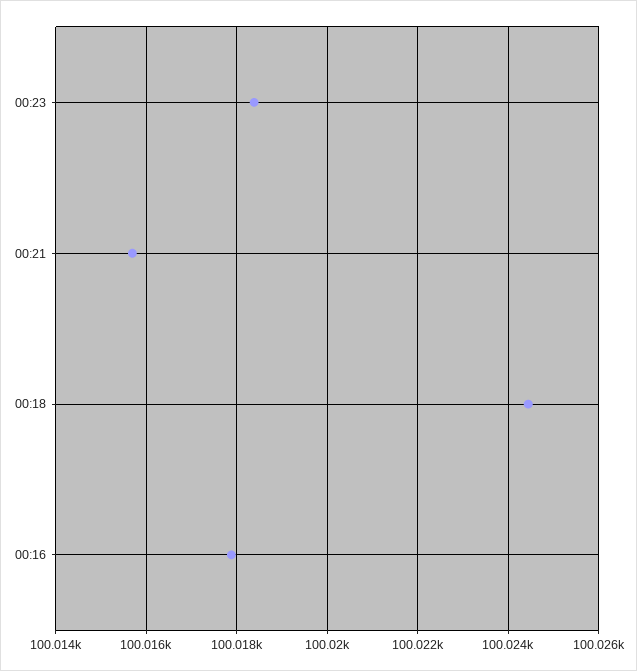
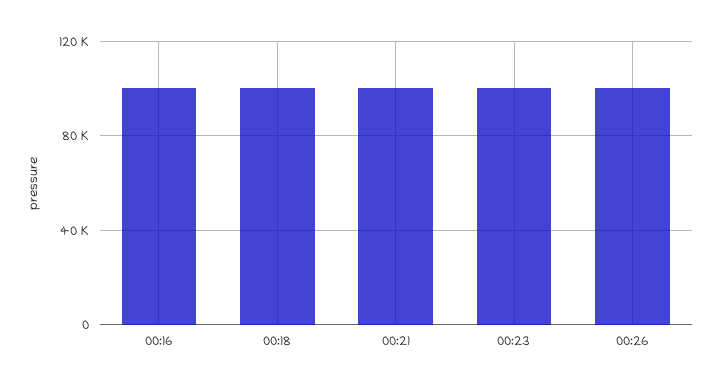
00:26: none -> 100000

